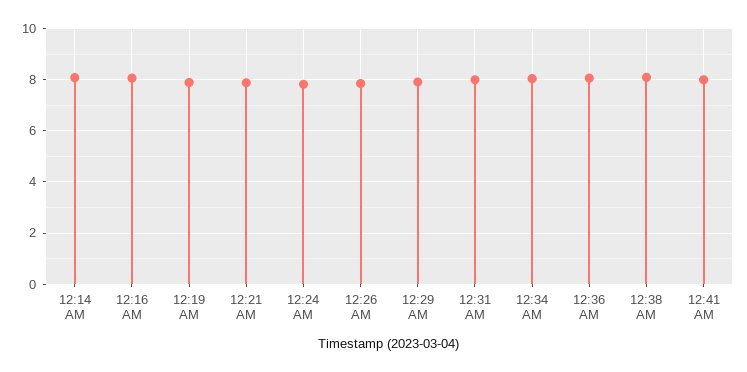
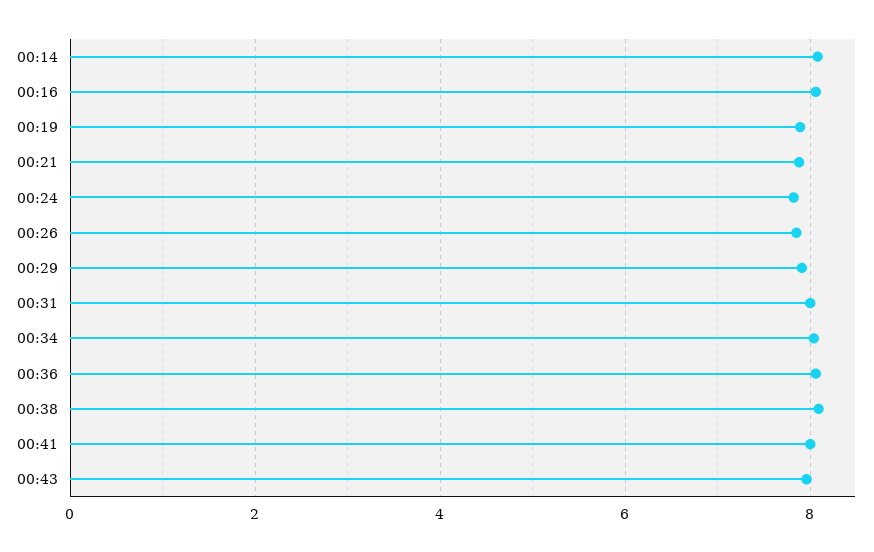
00:43: none -> 8

